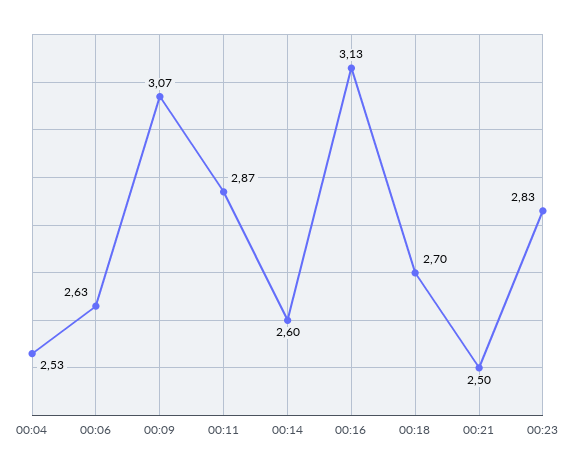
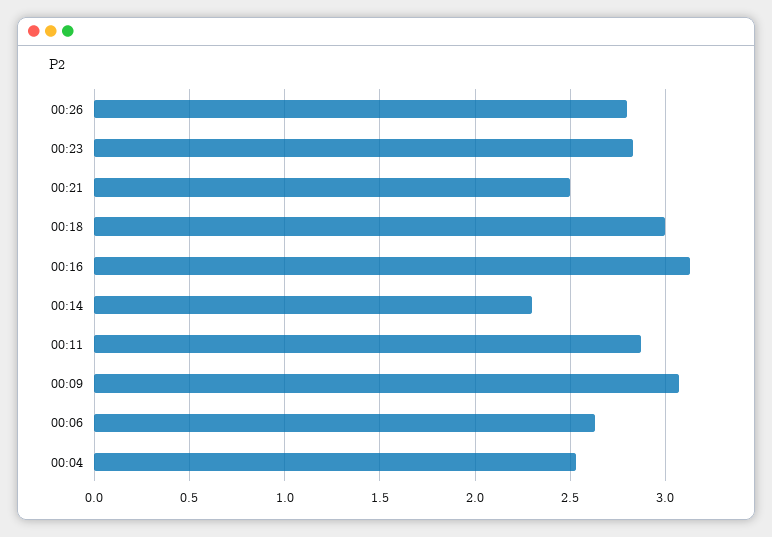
00:14: 2.6 -> 2.3
00:18: 2.7 -> 3
00:26: none -> 2.8

